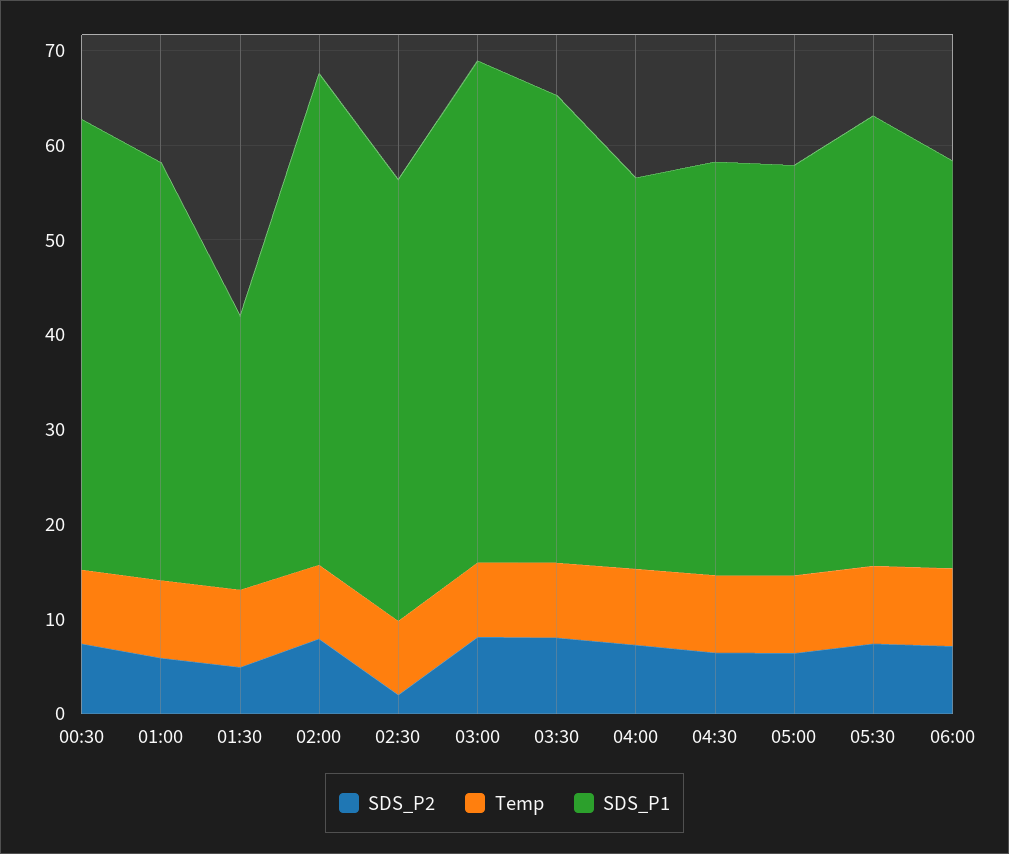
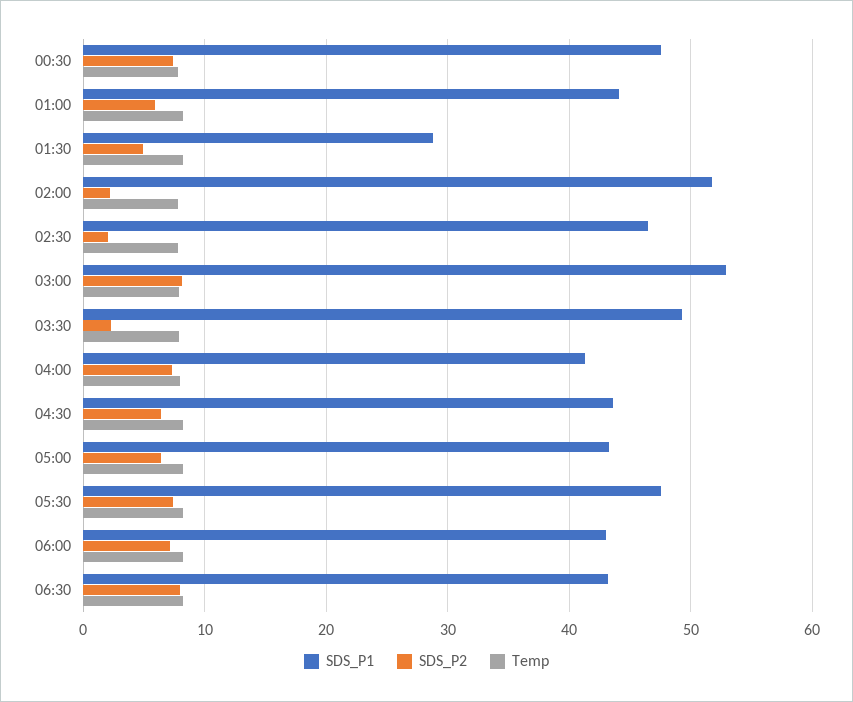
SDS_P2, 02:00: 8 -> 2
SDS_P2, 03:30: 8 -> 2
SDS_P1, 06:30: none -> 43
SDS_P2, 06:30: none -> 8
Temp, 06:30: none -> 8

